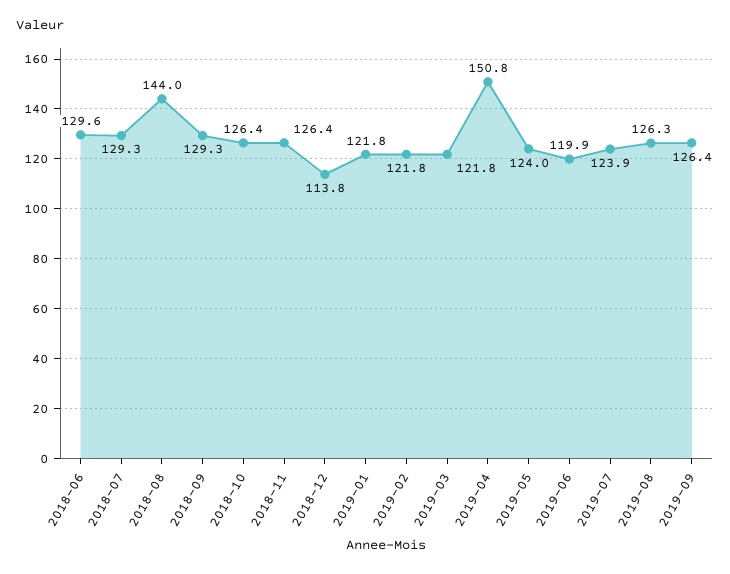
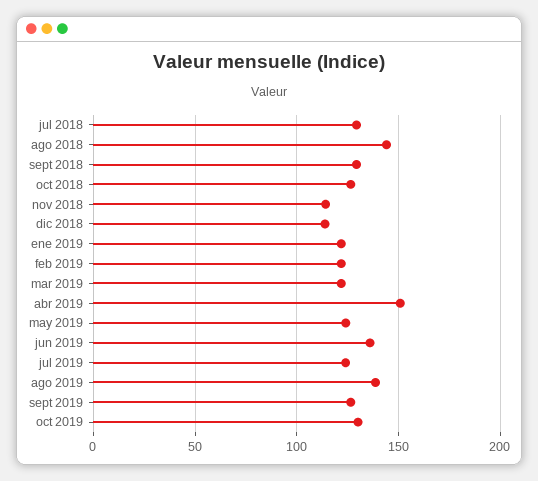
2018-06: 129.6 -> none
2018-11: 126.4 -> 115
2019-06: 119.9 -> 135
2019-08: 126.3 -> 140
oct 2019: none -> 130

